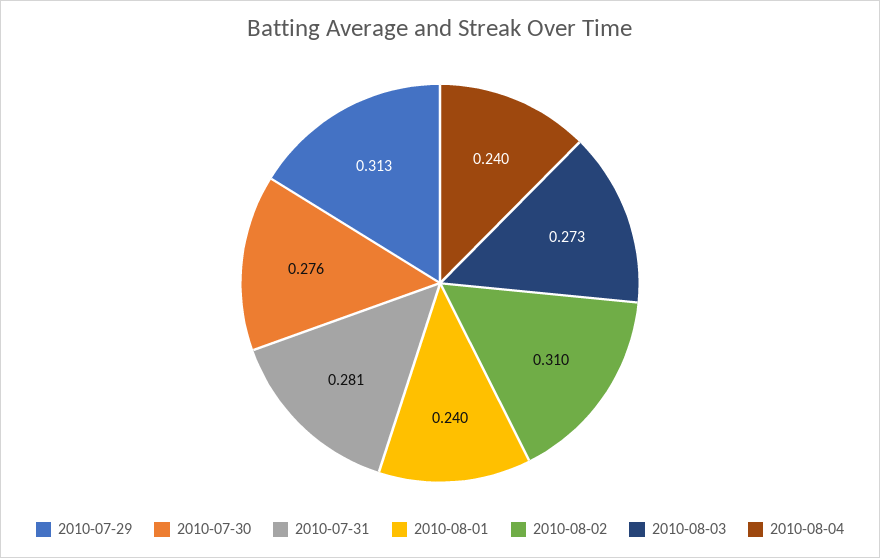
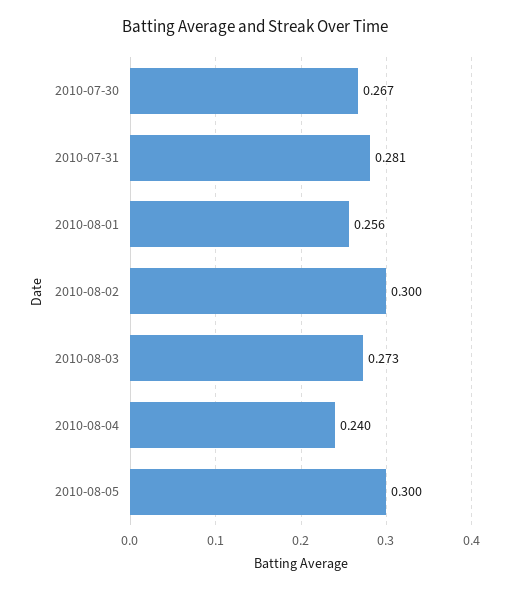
2010-07-29: 0.313 -> none
2010-07-30: 0.276 -> 0.267
2010-08-01: 0.24 -> 0.256
2010-08-02: 0.31 -> 0.3
2010-08-05: none -> 0.3

